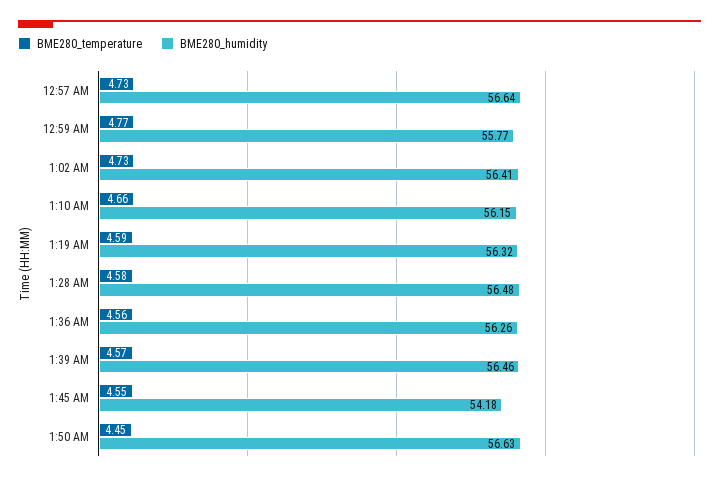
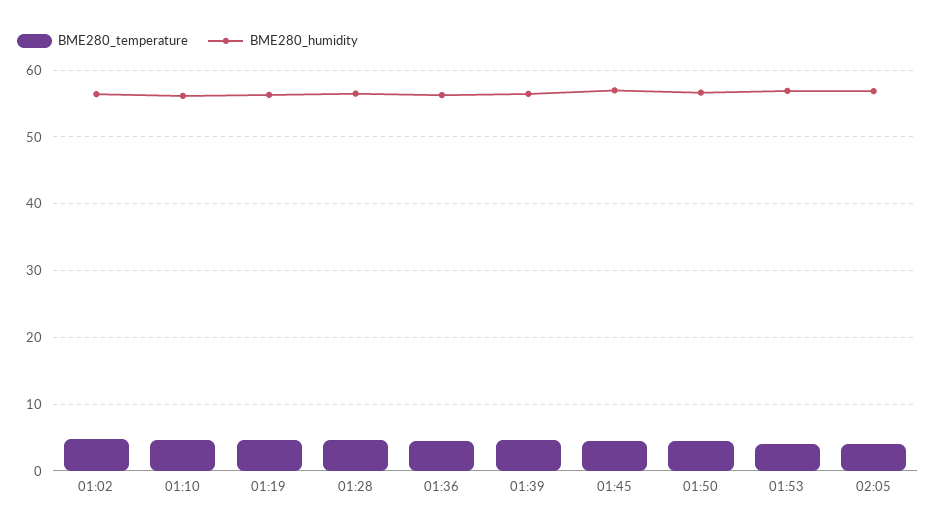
BME280_temperature, 12:57 AM: 4.73 -> none
BME280_humidity, 12:57 AM: 56.64 -> none
BME280_temperature, 12:59 AM: 4.77 -> none
BME280_humidity, 12:59 AM: 55.77 -> none
BME280_humidity, 1:45 AM: 54.18 -> 57
BME280_temperature, 01:53: none -> 4
BME280_humidity, 01:53: none -> 57
BME280_temperature, 02:05: none -> 4
BME280_humidity, 02:05: none -> 57

